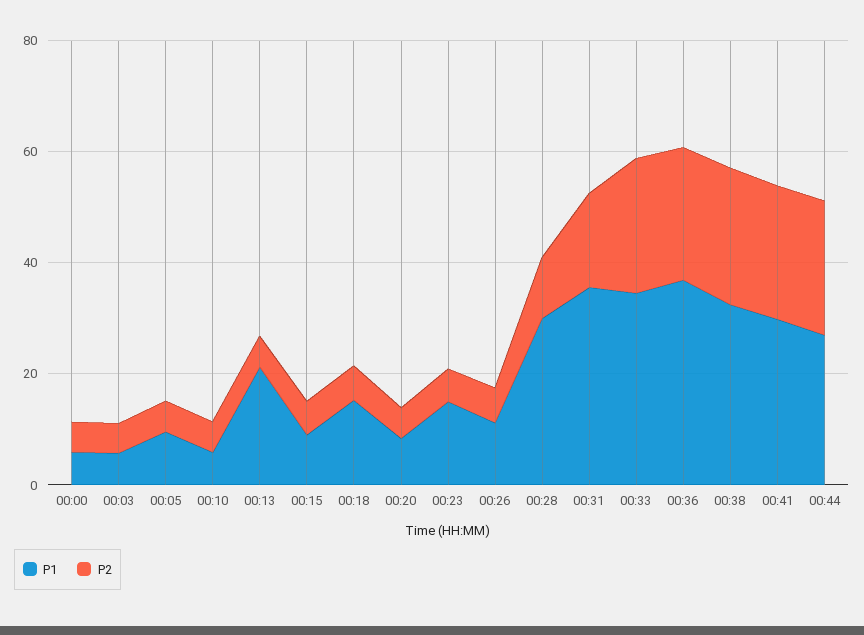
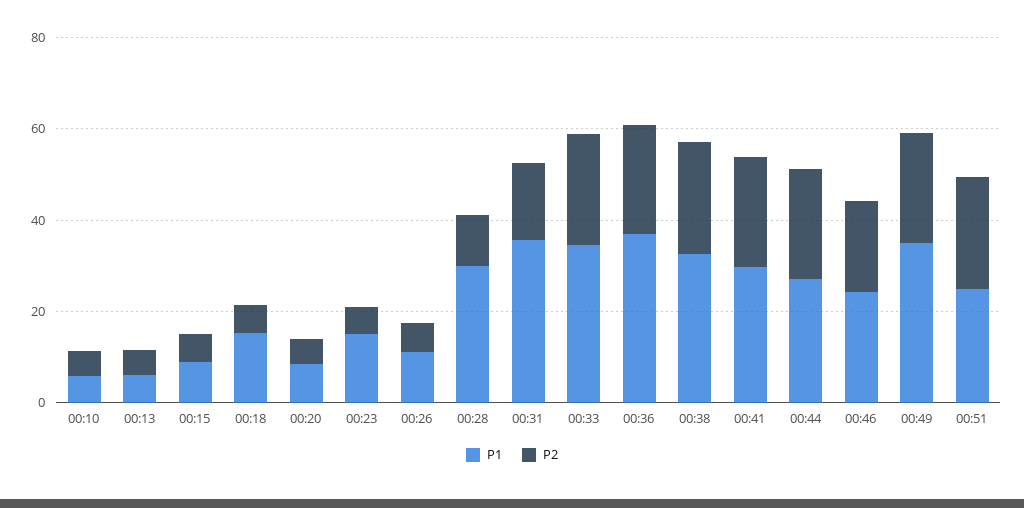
P1, 00:00: 5 -> none
P2, 00:00: 5 -> none
P1, 00:03: 5 -> none
P2, 00:03: 5 -> none
P1, 00:05: 10 -> none
P2, 00:05: 5 -> none
P1, 00:13: 20 -> 5
P1, 00:46: none -> 25
P2, 00:46: none -> 20
P1, 00:49: none -> 35
P2, 00:49: none -> 25
P1, 00:51: none -> 25
P2, 00:51: none -> 25

